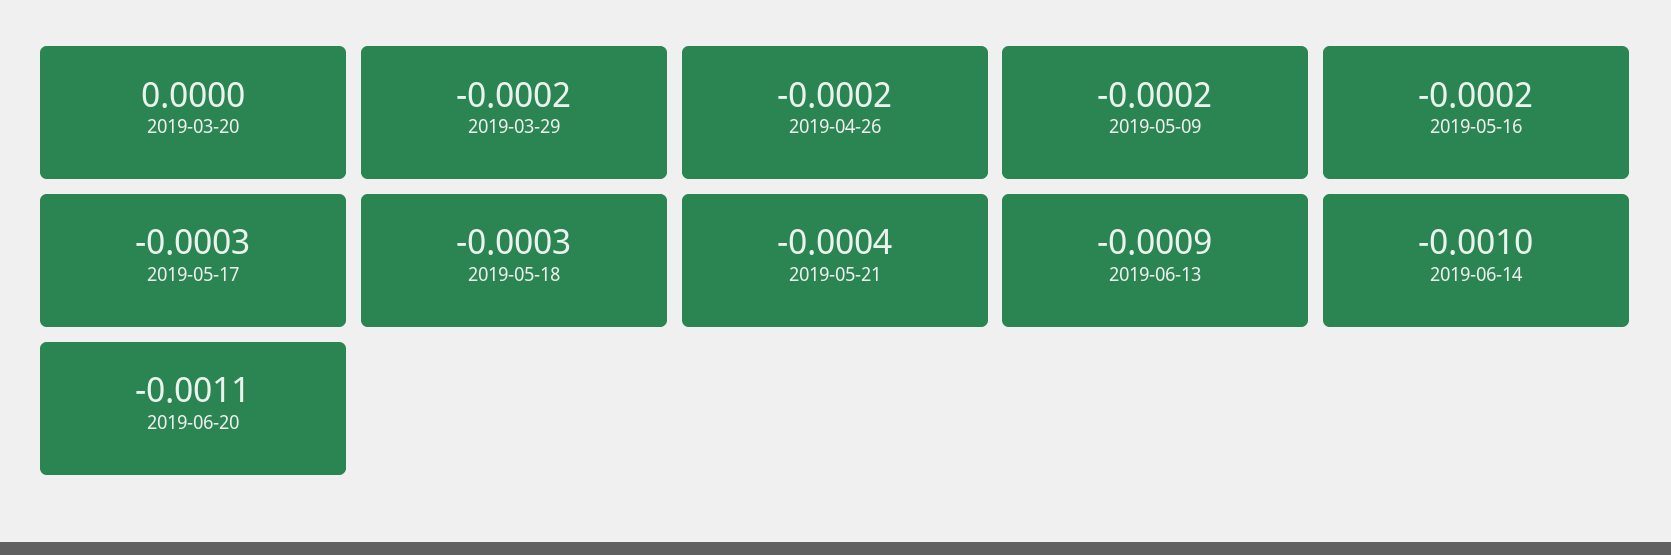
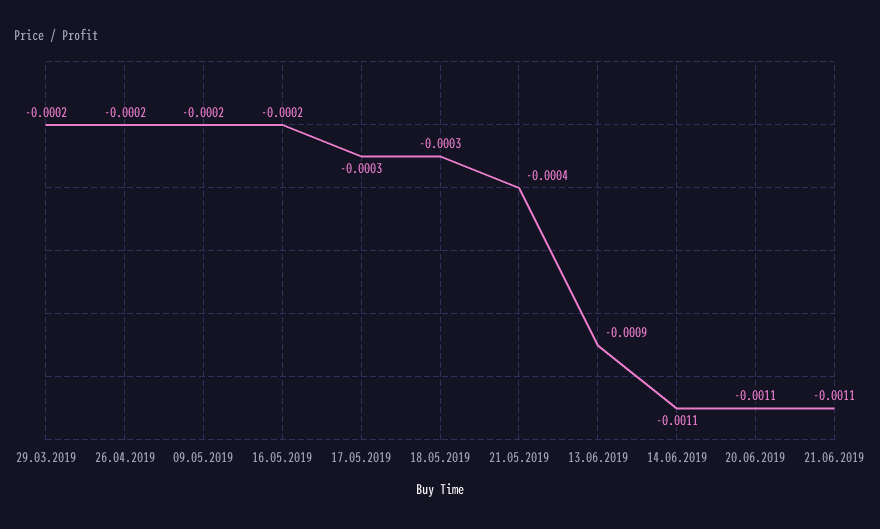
2019-03-20: 0 -> none
2019-06-14: -0.001 -> -0.0011
21.06.2019: none -> -0.0011

